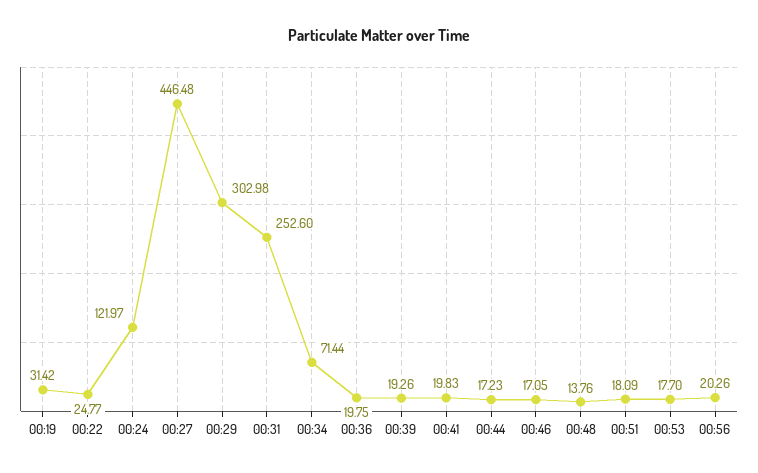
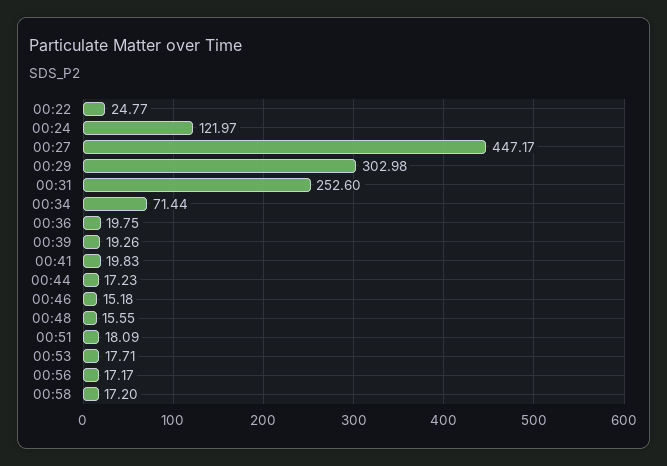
00:19: 31.42 -> none
00:27: 446.48 -> 447.17
00:46: 17.05 -> 15.18
00:48: 13.76 -> 15.55
00:53: 17.7 -> 17.71
00:56: 20.26 -> 17.17
00:58: none -> 17.2

